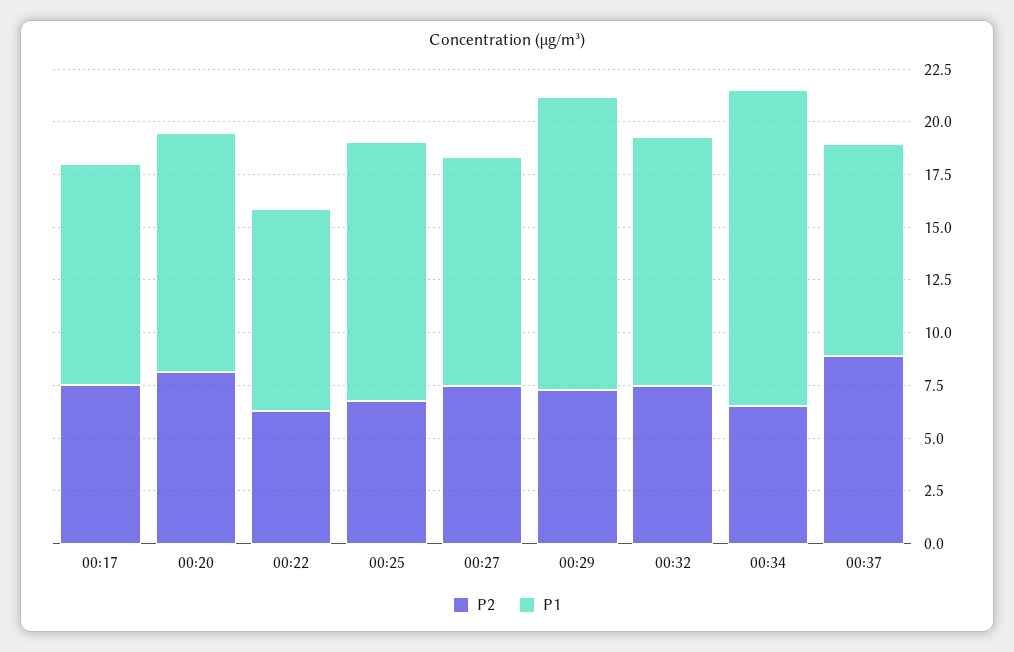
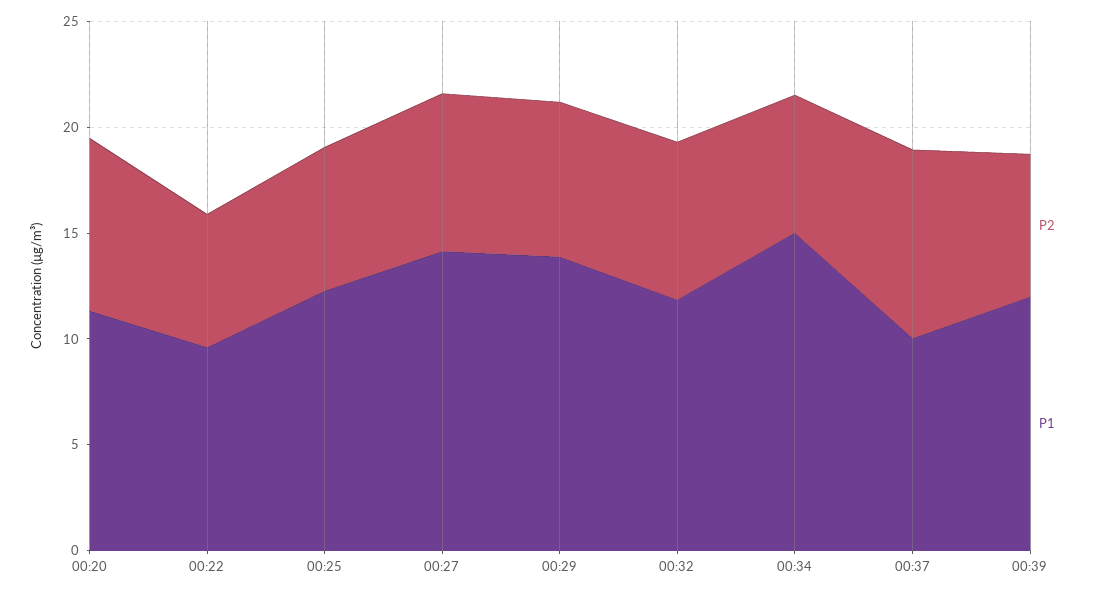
P2, 00:17: 7.5 -> none
P1, 00:17: 10.5 -> none
P1, 00:27: 11 -> 14
P2, 00:39: none -> 7
P1, 00:39: none -> 12

